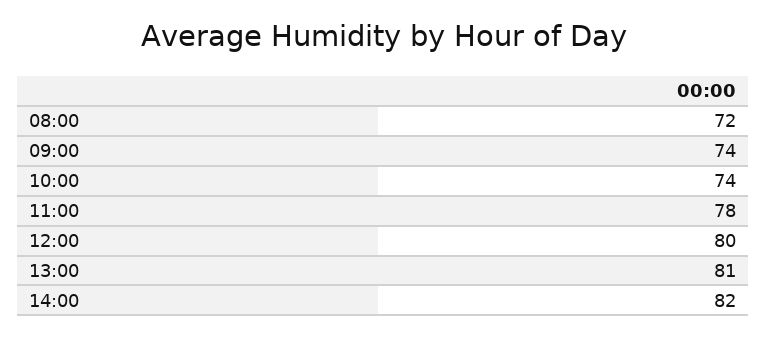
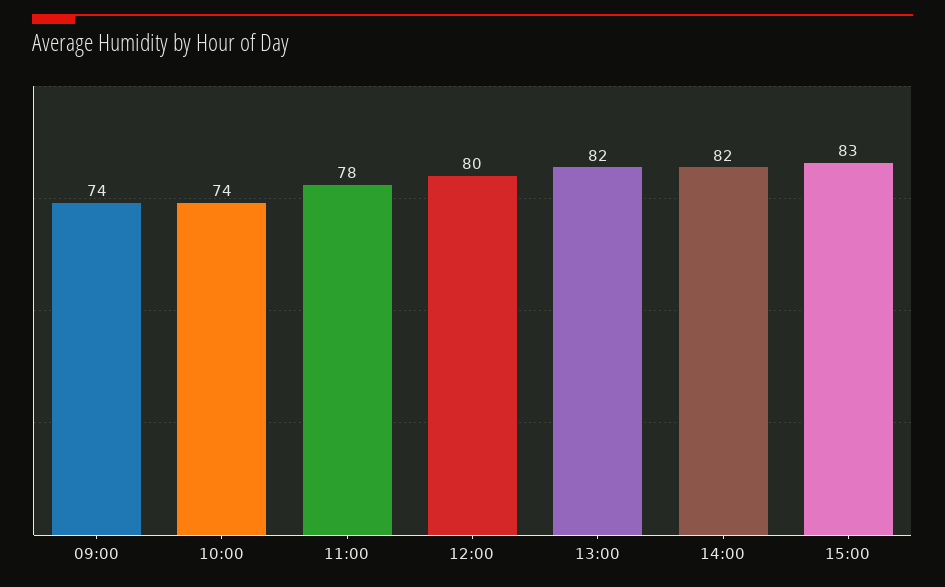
08:00: 72 -> none
13:00: 81 -> 82
15:00: none -> 83

